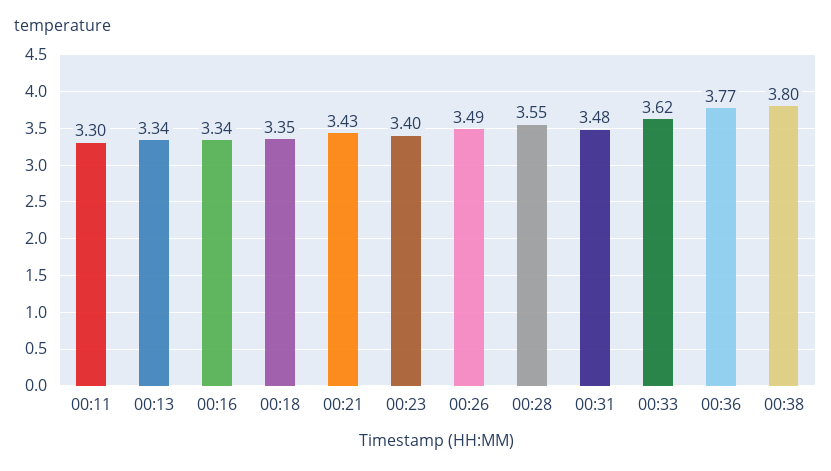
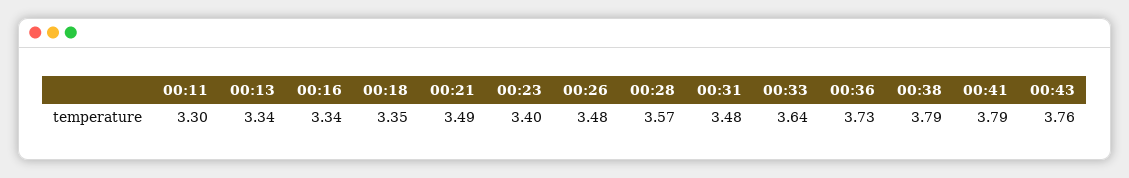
00:21: 3.43 -> 3.49
00:26: 3.49 -> 3.48
00:28: 3.55 -> 3.57
00:33: 3.62 -> 3.64
00:36: 3.77 -> 3.73
00:38: 3.8 -> 3.79
00:41: none -> 3.79
00:43: none -> 3.76

